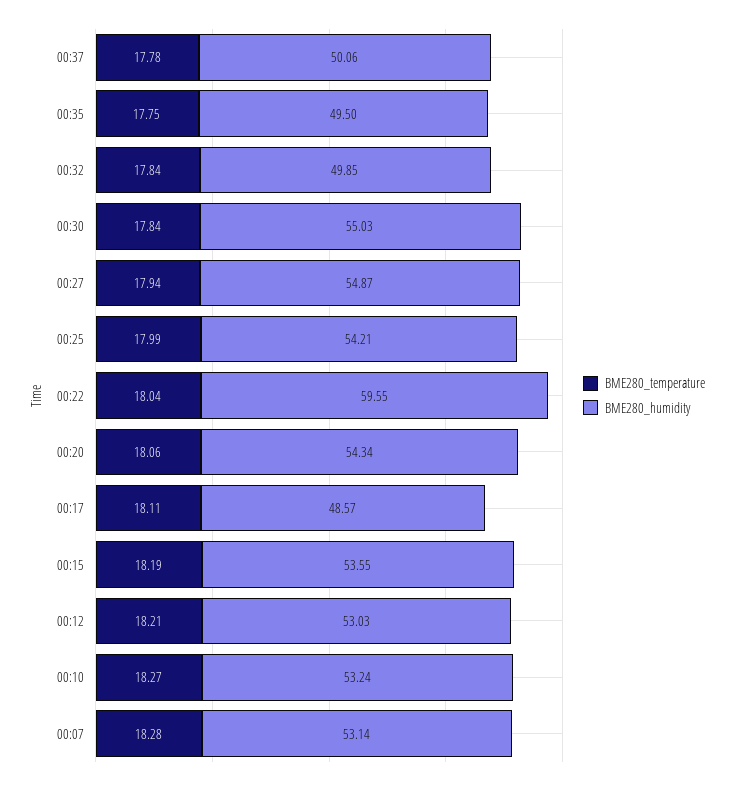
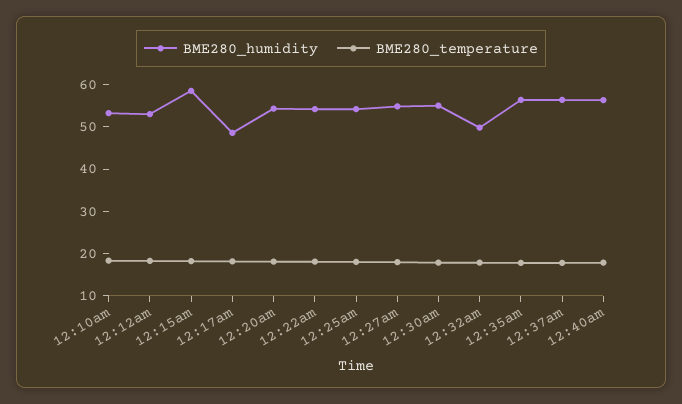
BME280_humidity, 00:37: 50.06 -> 56
BME280_humidity, 00:35: 49.5 -> 56
BME280_humidity, 00:22: 59.55 -> 54
BME280_humidity, 00:15: 53.55 -> 58
BME280_temperature, 00:07: 18.28 -> none
BME280_humidity, 00:07: 53.14 -> none
BME280_humidity, 12:40am: none -> 56
BME280_temperature, 12:40am: none -> 18

